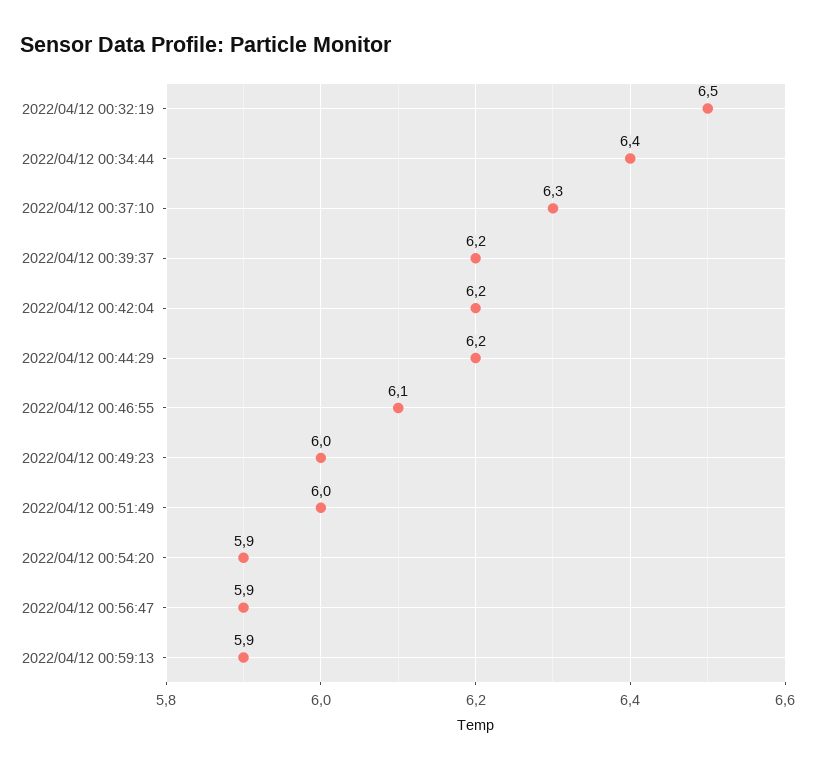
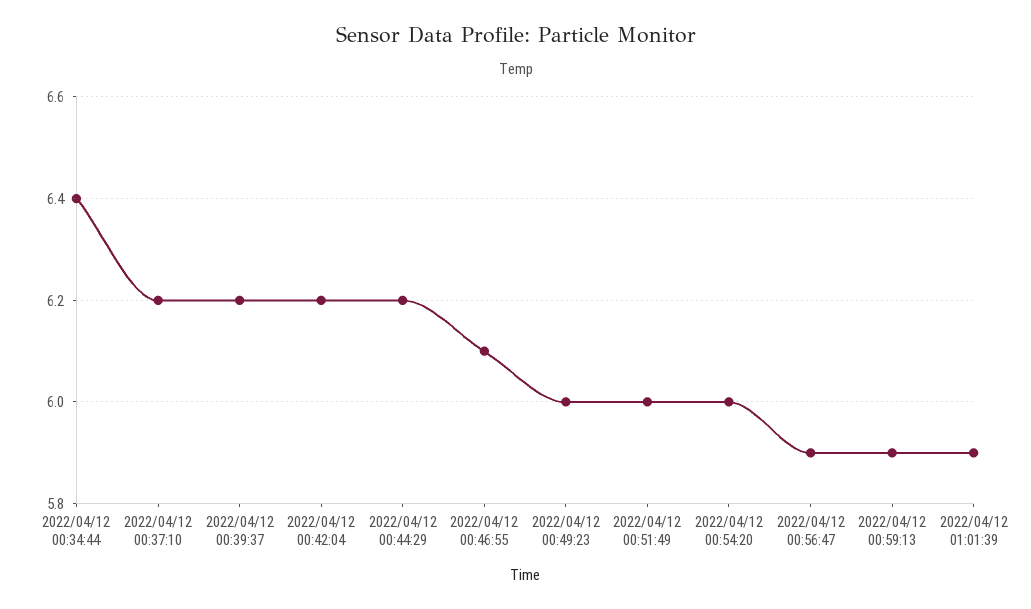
2022/04/12 00:32:19: 6.5 -> none
2022/04/12 00:37:10: 6.3 -> 6.2
2022/04/12 00:54:20: 5.9 -> 6
2022/04/12 01:01:39: none -> 5.9

